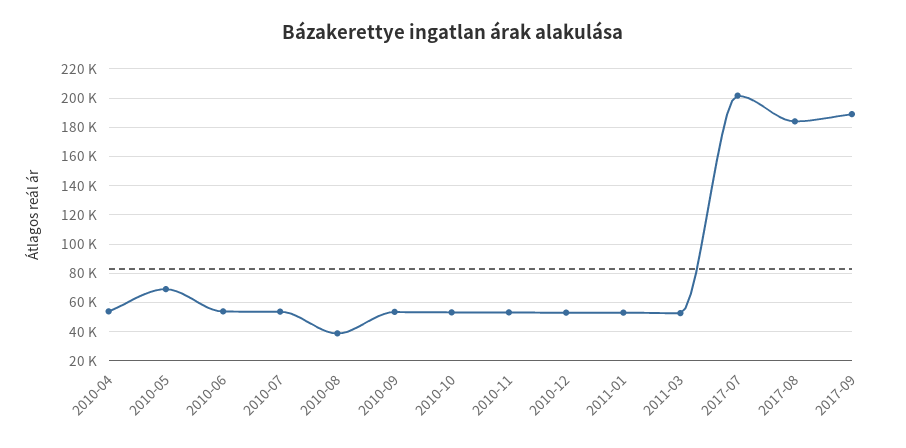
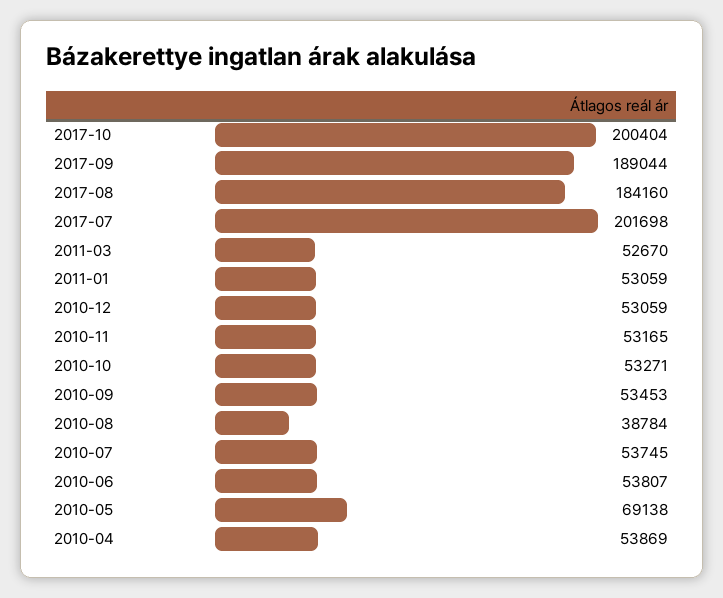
2017-10: none -> 200404

